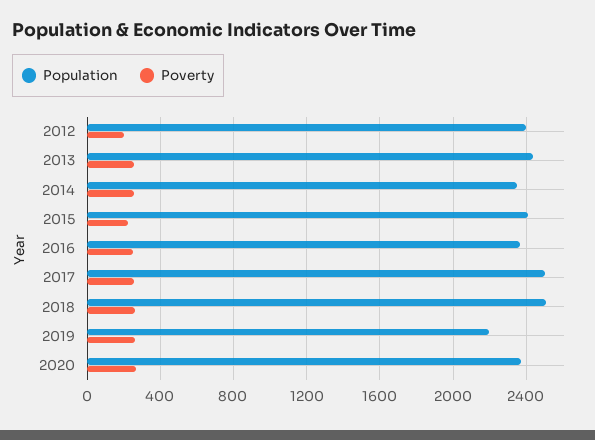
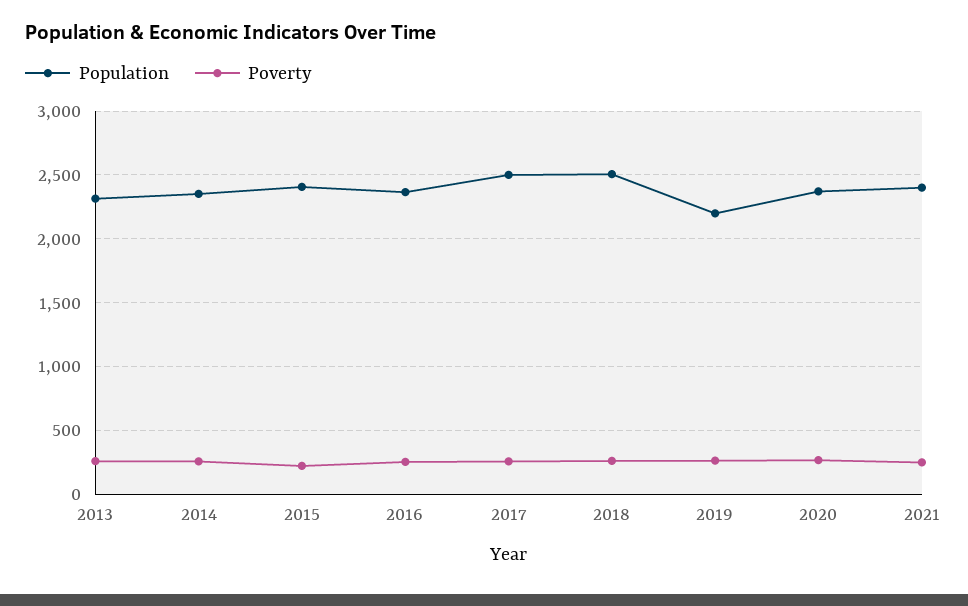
Population, 2012: 2400 -> none
Poverty, 2012: 200 -> none
Population, 2013: 2450 -> 2300
Population, 2021: none -> 2400
Poverty, 2021: none -> 250

